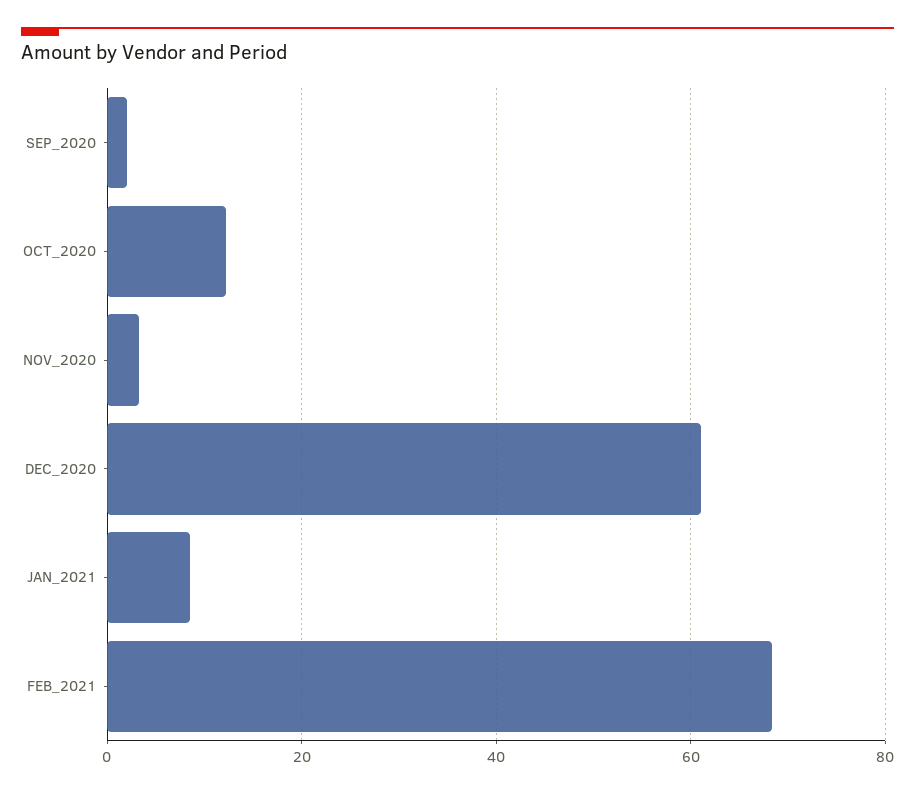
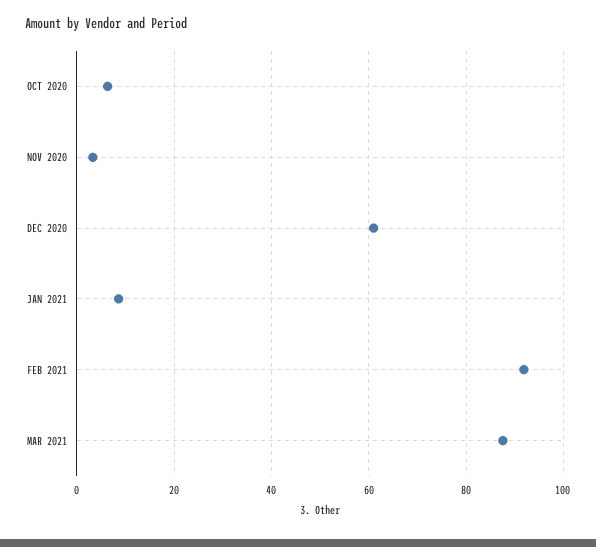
SEP_2020: 2 -> none
OCT_2020: 12 -> 6
FEB_2021: 68 -> 92
MAR 2021: none -> 88

